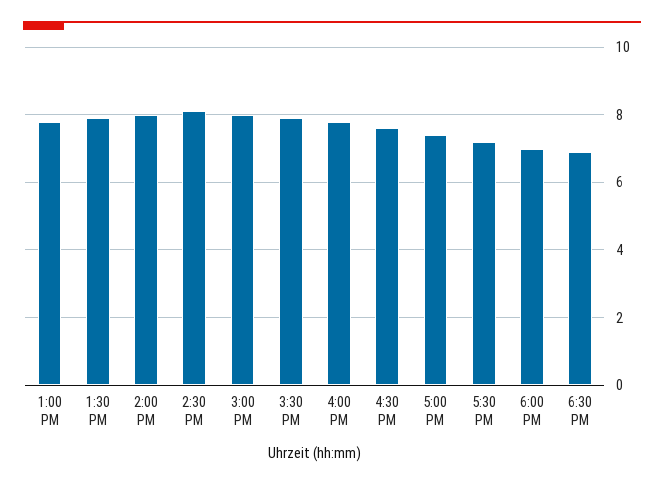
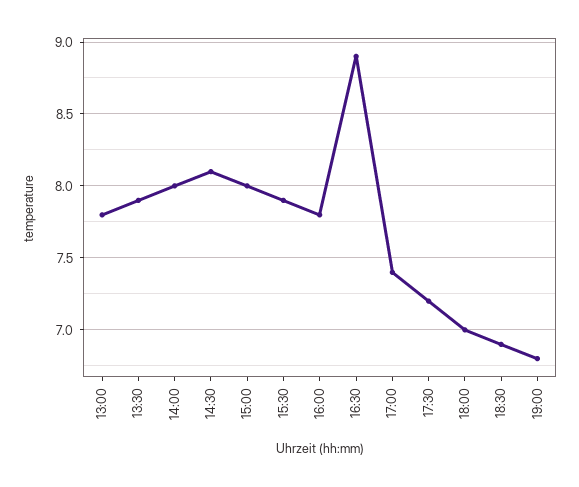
4:30 PM: 7.5 -> 8.9
19:00: none -> 6.8

